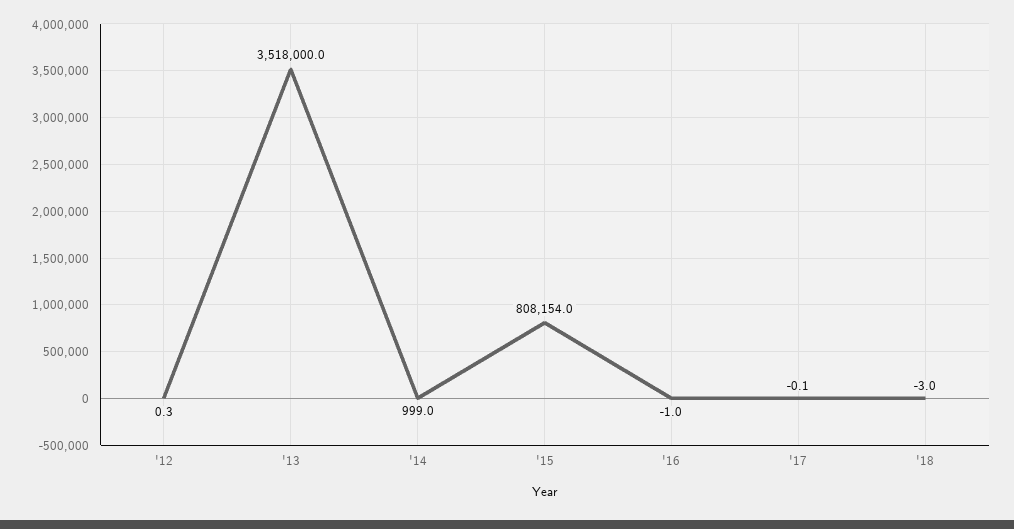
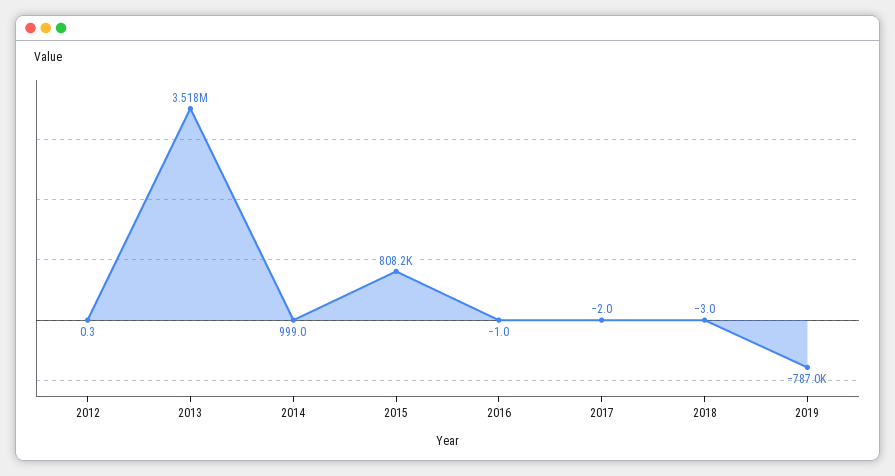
'17: -0.1 -> -2
2019: none -> -787000

